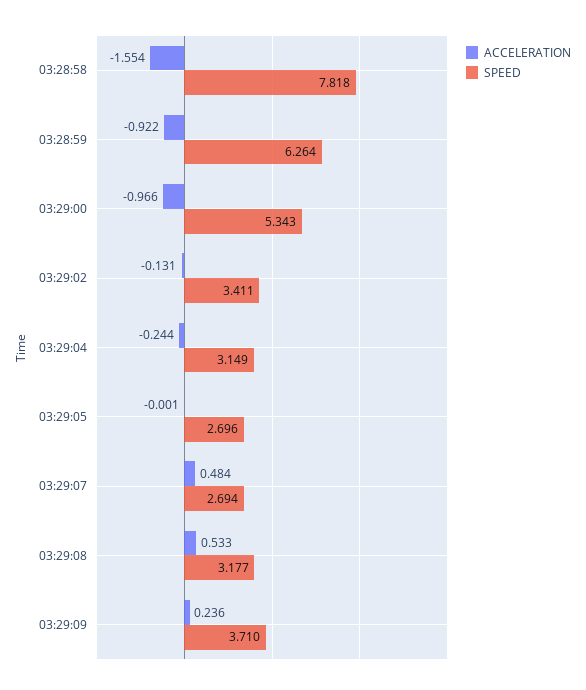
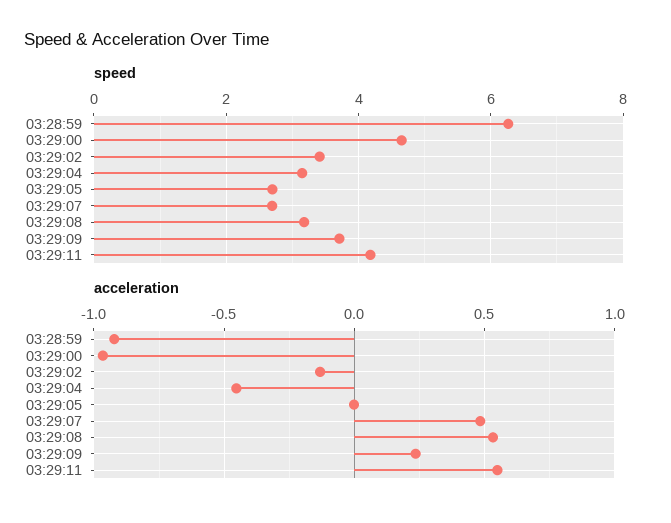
ACCELERATION, 03:28:58: -1.554 -> none
SPEED, 03:28:58: 7.818 -> none
SPEED, 03:29:00: 5.343 -> 4.6
ACCELERATION, 03:29:04: -0.244 -> -0.45
SPEED, 03:29:11: none -> 4.2
ACCELERATION, 03:29:11: none -> 0.55

